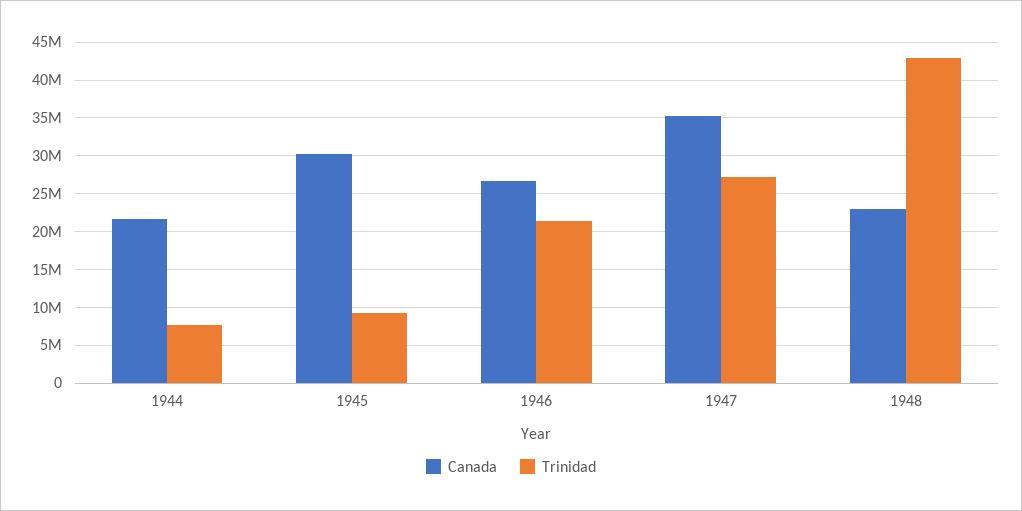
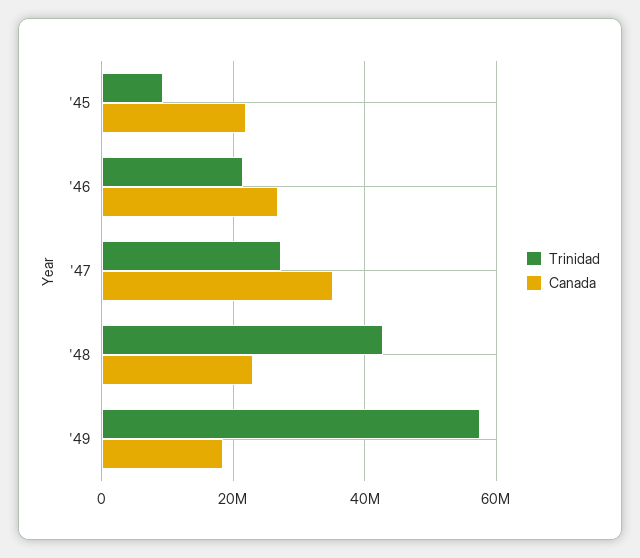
Canada, 1944: 22000000 -> none
Trinidad, 1944: 8000000 -> none
Canada, 1945: 30000000 -> 22000000
Trinidad, '49: none -> 58000000
Canada, '49: none -> 18000000

